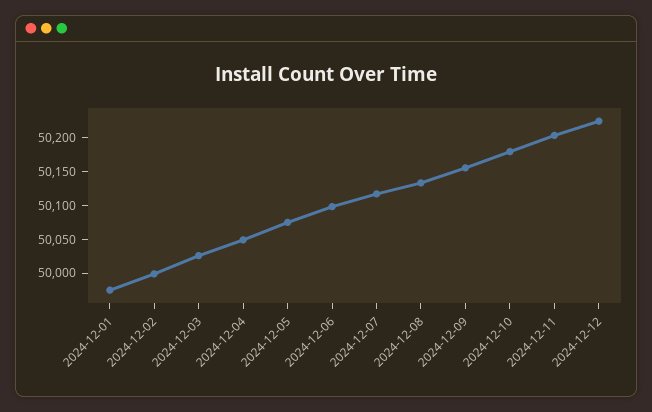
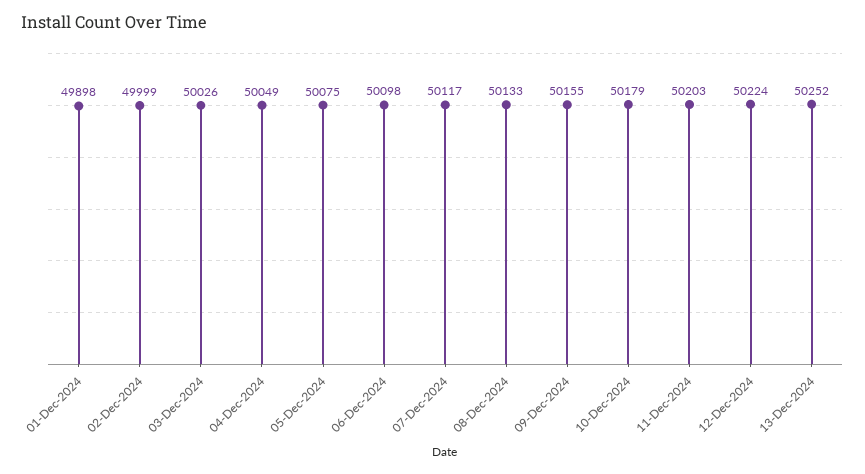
2024-12-01: 49975 -> 49898
13-Dec-2024: none -> 50252

